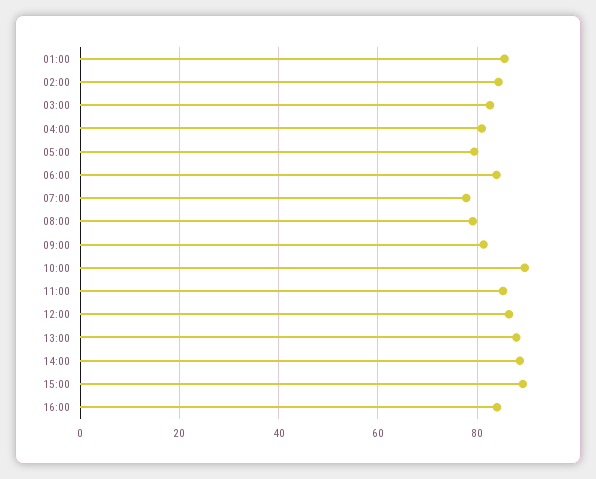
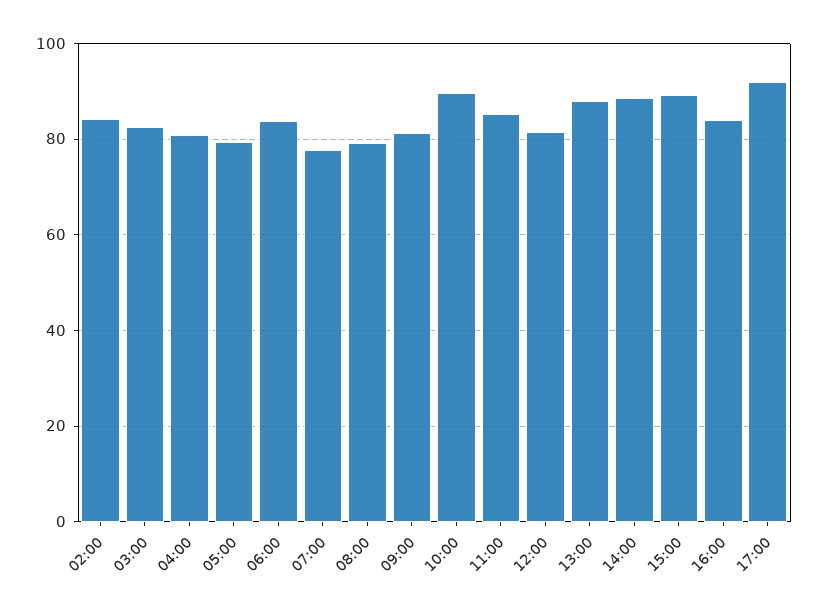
01:00: 86 -> none
12:00: 86 -> 82
17:00: none -> 92

